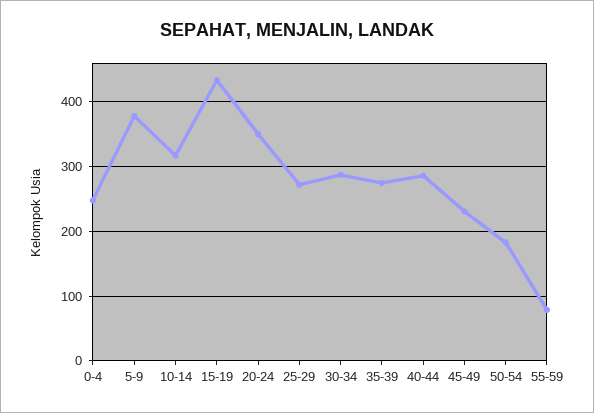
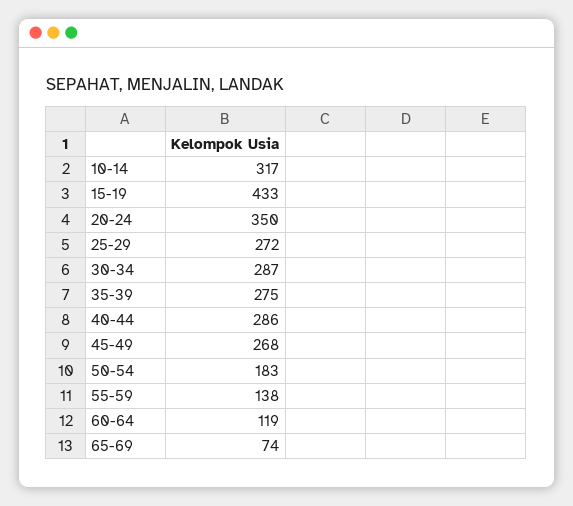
0-4: 250 -> none
5-9: 380 -> none
45-49: 230 -> 268
55-59: 80 -> 138
60-64: none -> 119
65-69: none -> 74

